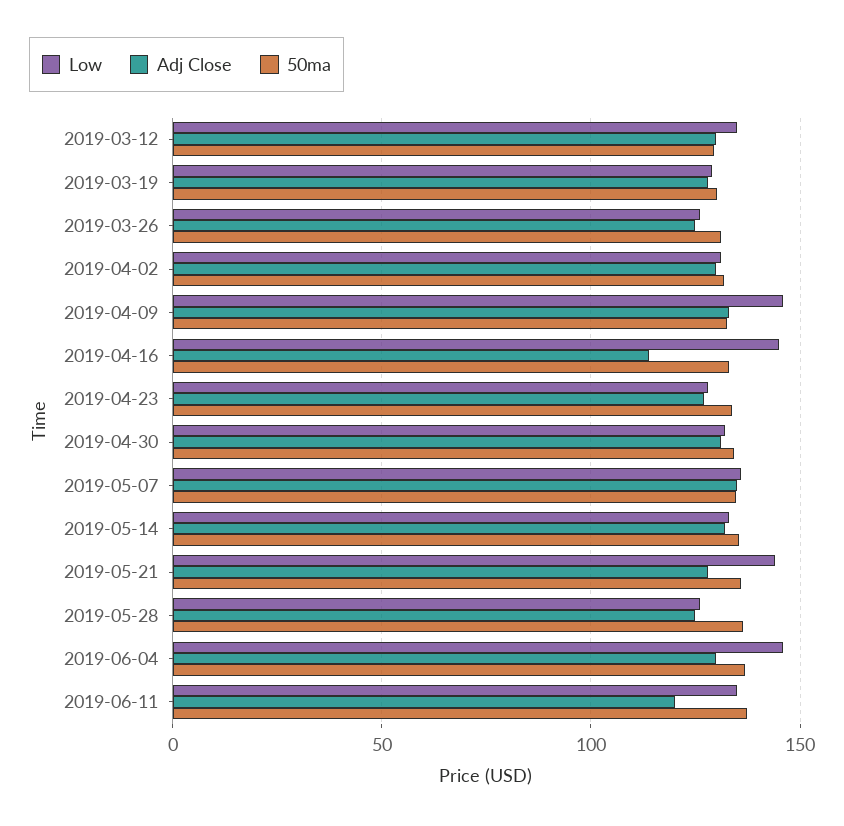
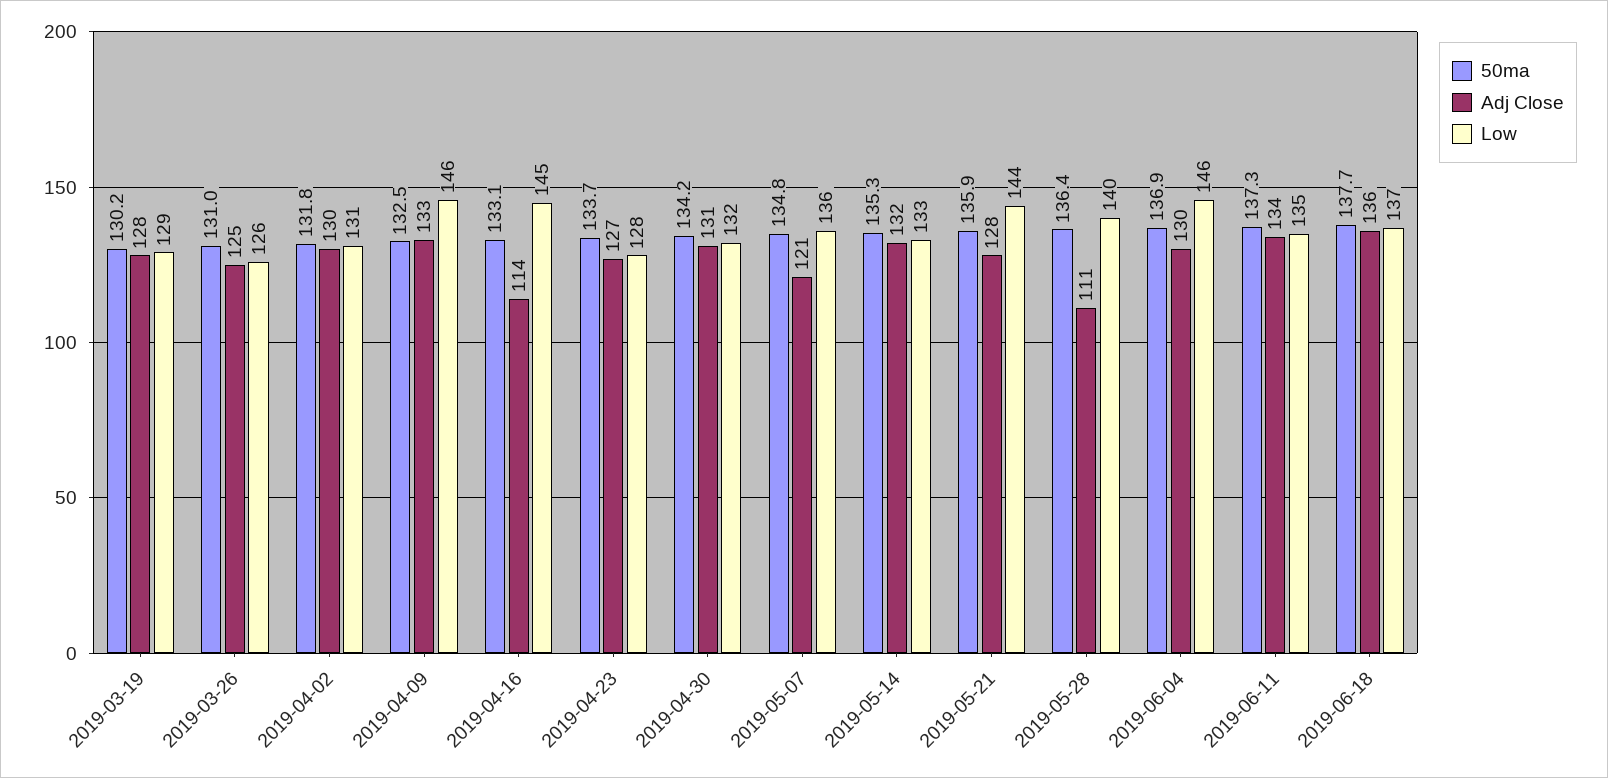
Low, 2019-03-12: 135 -> none
Adj Close, 2019-03-12: 130 -> none
50ma, 2019-03-12: 130 -> none
Adj Close, 2019-05-07: 135 -> 121
Low, 2019-05-28: 125 -> 140
Adj Close, 2019-05-28: 125 -> 111
Adj Close, 2019-06-11: 120 -> 134
50ma, 2019-06-18: none -> 137.7
Adj Close, 2019-06-18: none -> 136
Low, 2019-06-18: none -> 137

